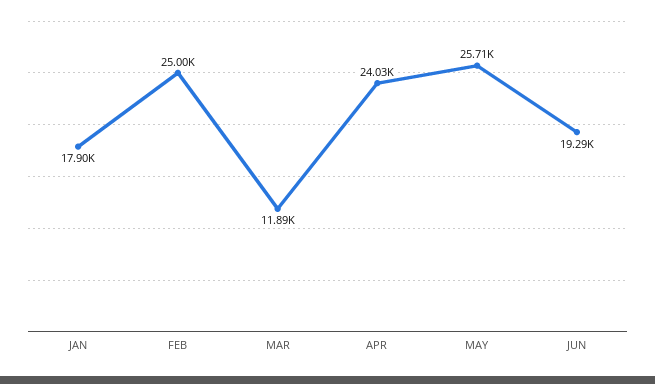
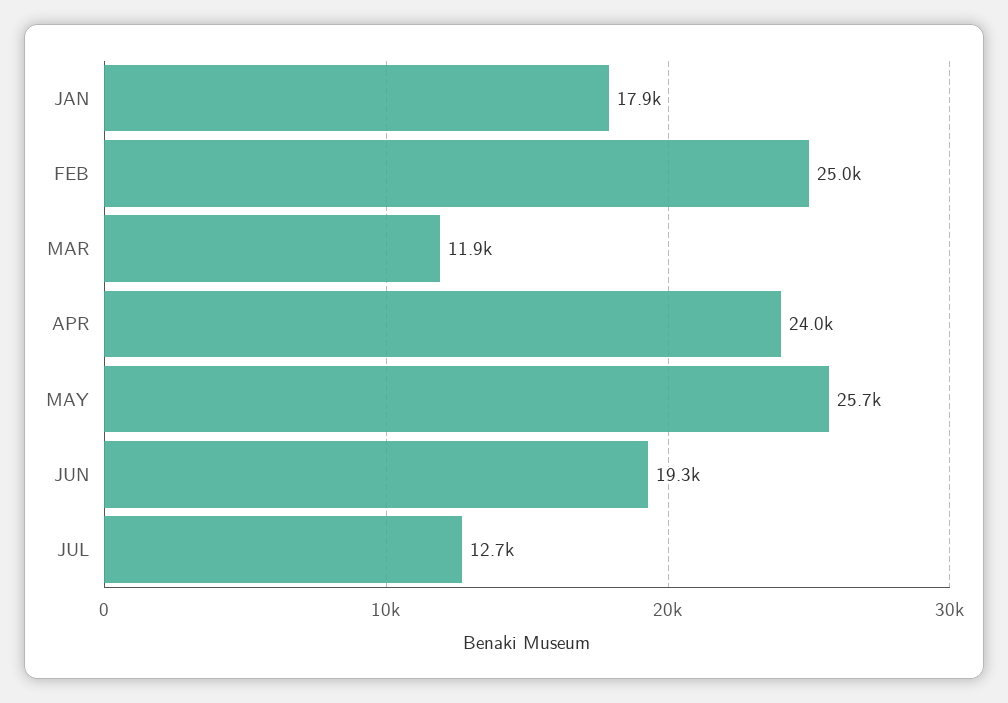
JUL: none -> 12700

